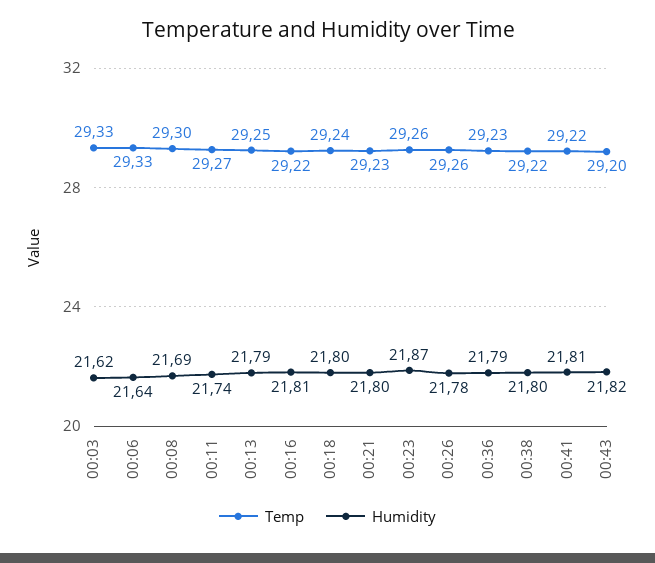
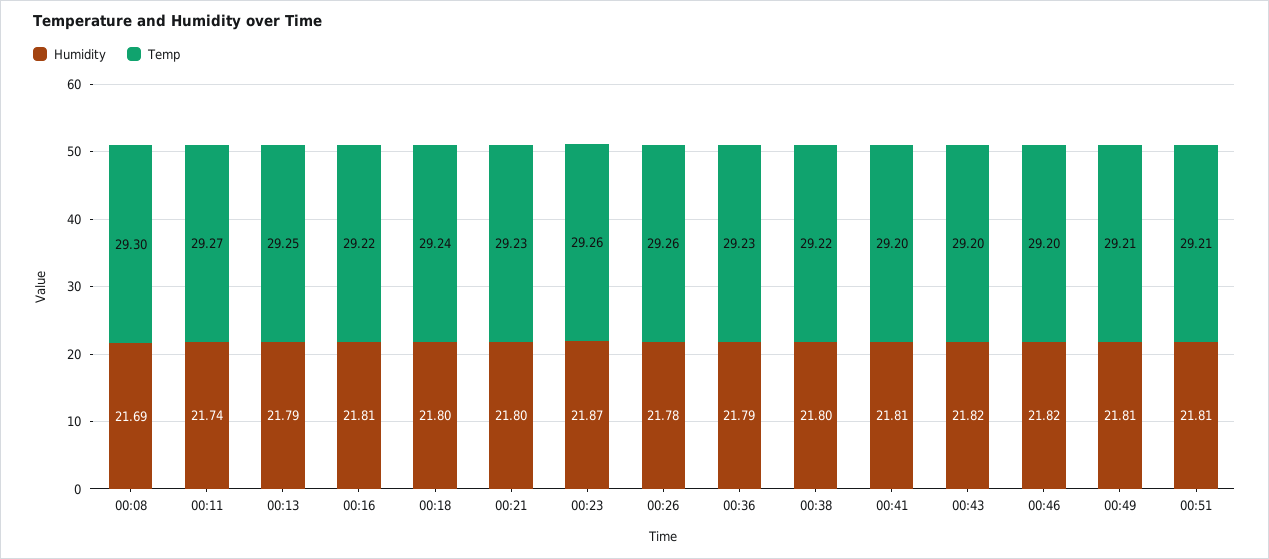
Temp, 00:03: 29.33 -> none
Humidity, 00:03: 21.62 -> none
Temp, 00:06: 29.33 -> none
Humidity, 00:06: 21.64 -> none
Temp, 00:41: 29.22 -> 29.2
Humidity, 00:46: none -> 21.82
Temp, 00:46: none -> 29.2
Humidity, 00:49: none -> 21.81
Temp, 00:49: none -> 29.21
Humidity, 00:51: none -> 21.81
Temp, 00:51: none -> 29.21

